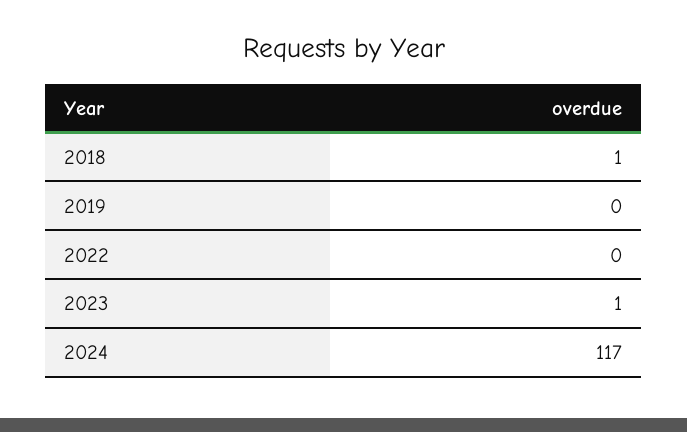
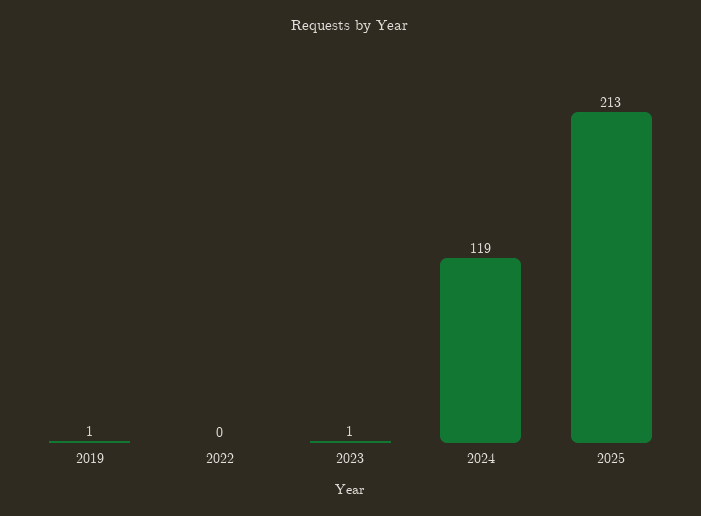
2018: 1 -> none
2019: 0 -> 1
2024: 117 -> 119
2025: none -> 213

